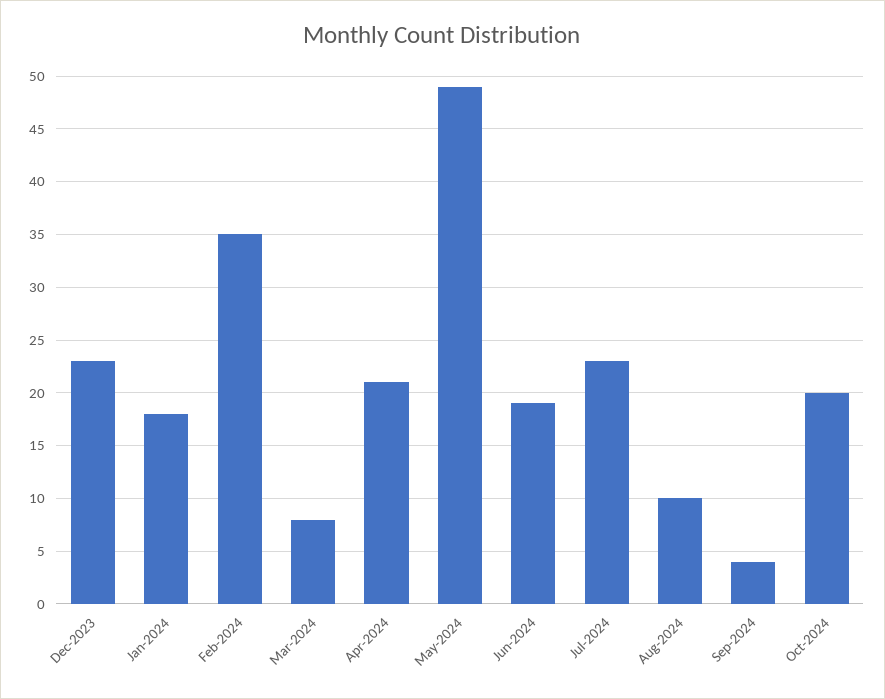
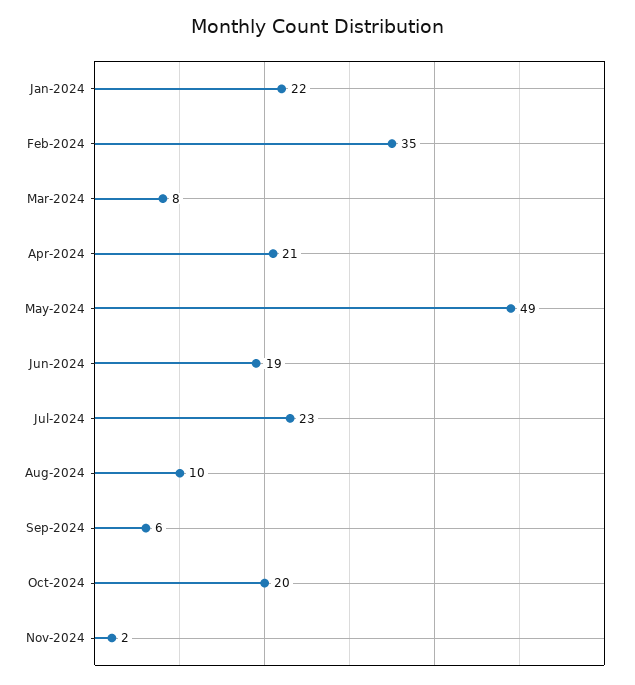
Dec-2023: 23 -> none
Jan-2024: 18 -> 22
Sep-2024: 4 -> 6
Nov-2024: none -> 2

